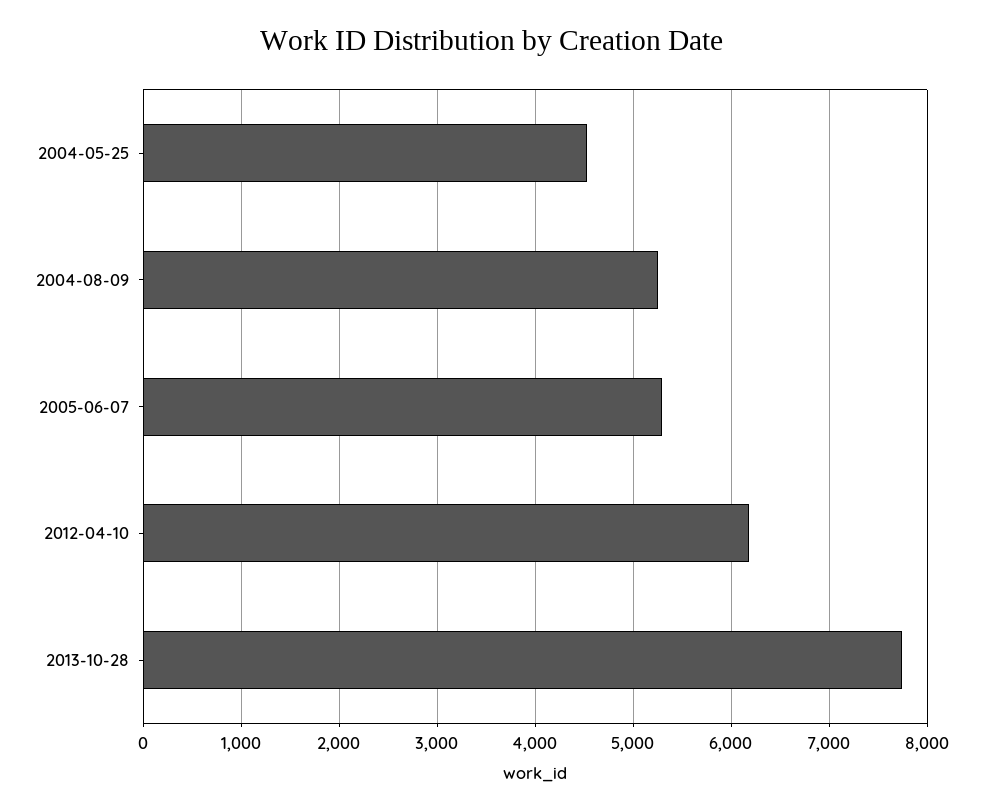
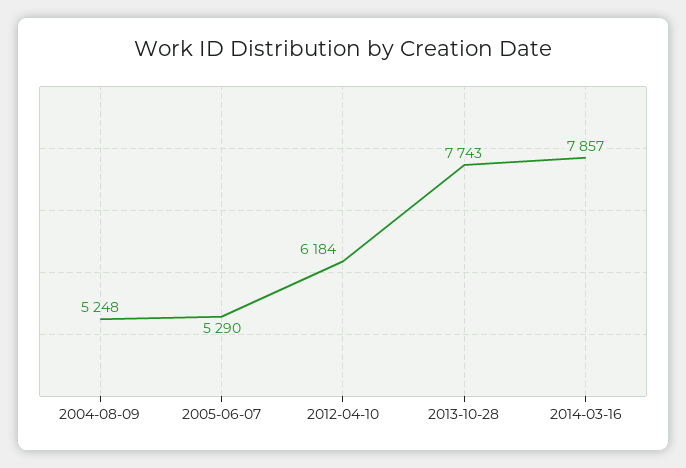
2004-05-25: 4500 -> none
2014-03-16: none -> 7857

